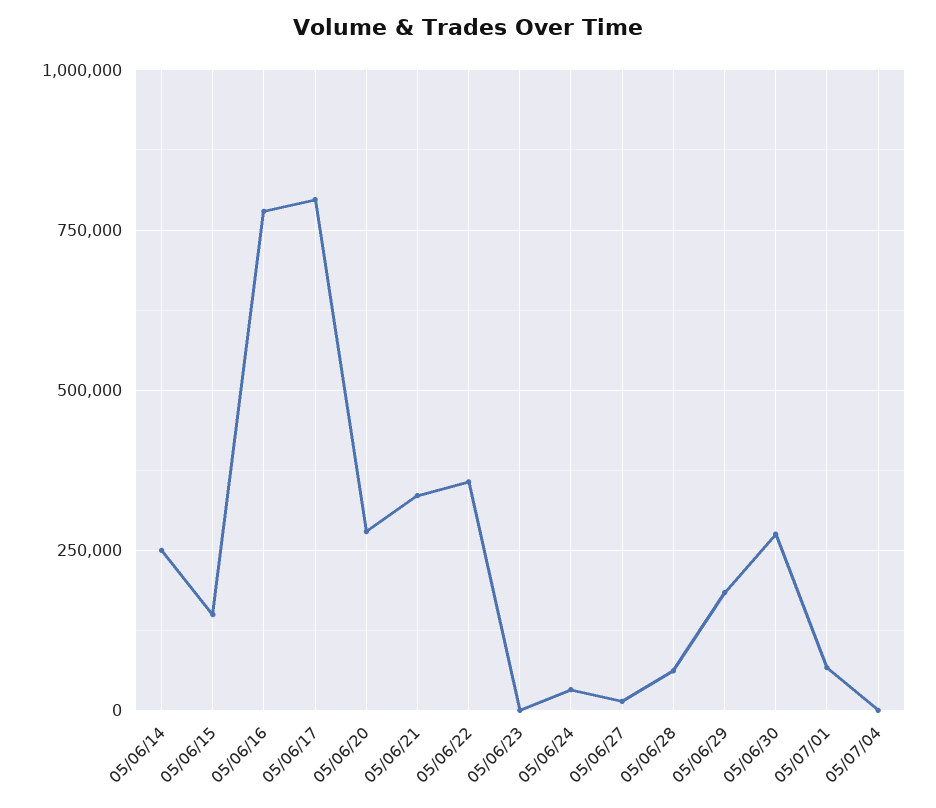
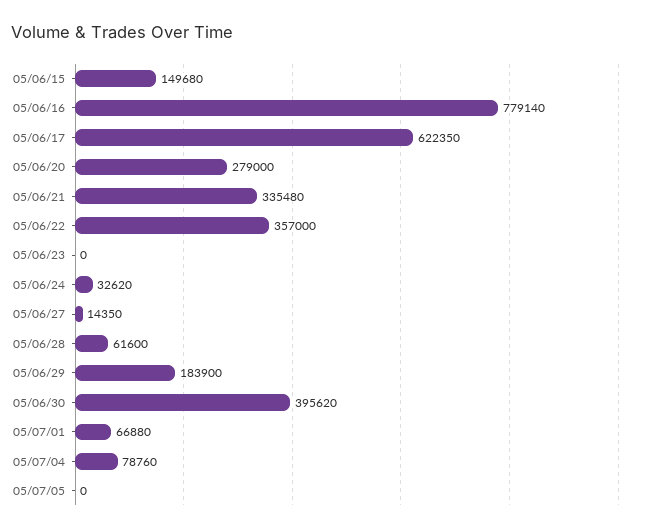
05/06/14: 250000 -> none
05/06/17: 800000 -> 622350
05/06/30: 275000 -> 395620
05/07/04: 0 -> 78760
05/07/05: none -> 0

